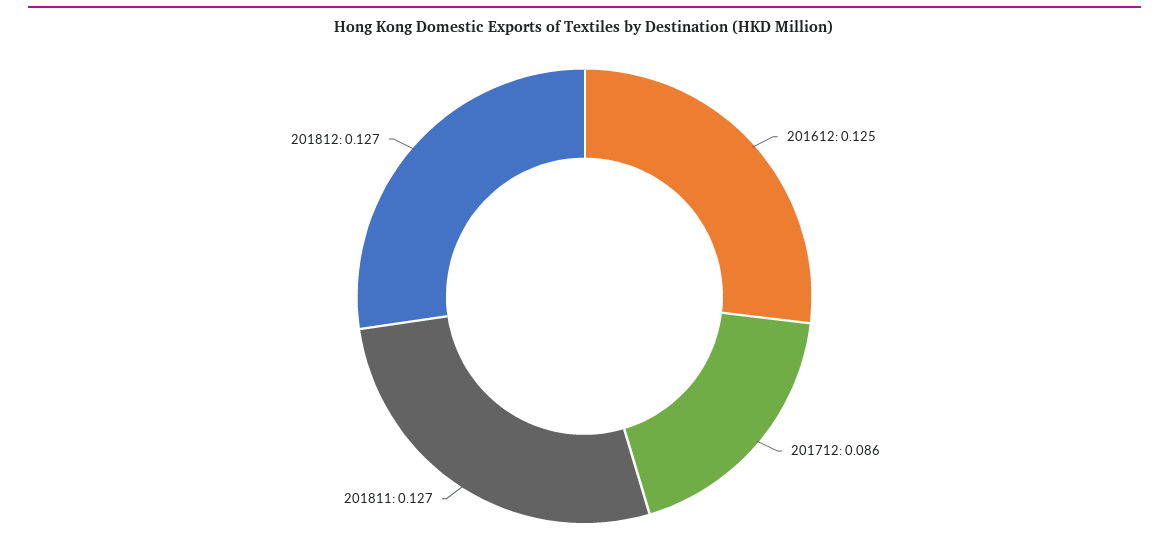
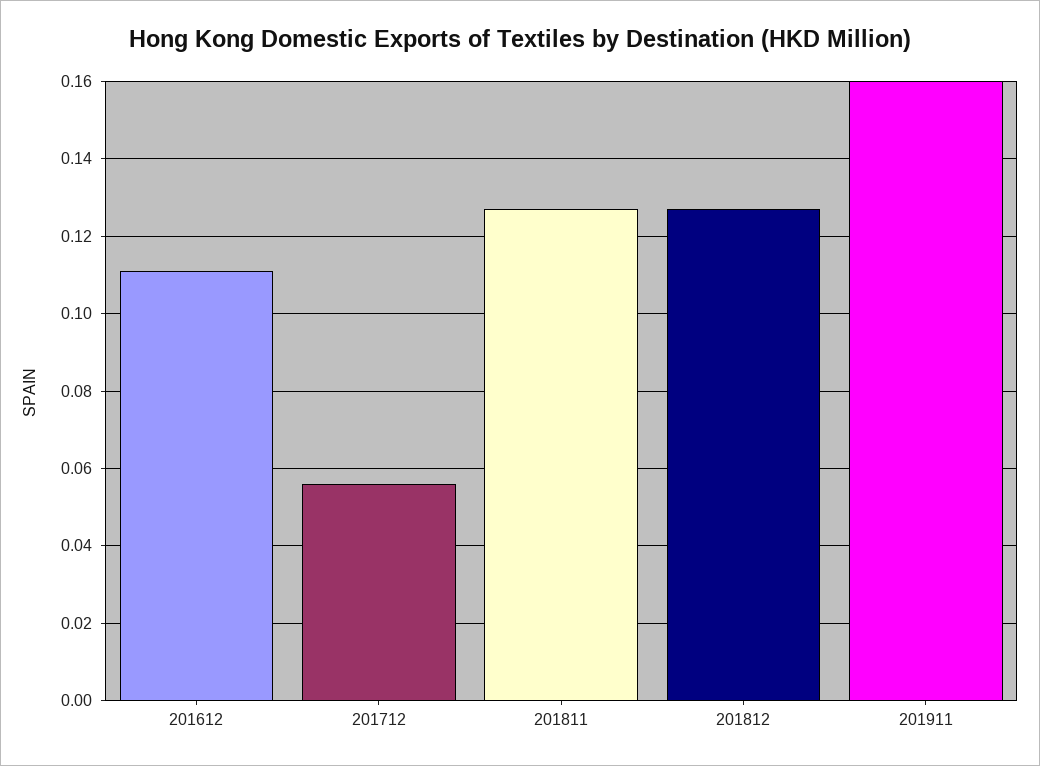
201612: 0.125 -> 0.11
201712: 0.086 -> 0.055
201911: none -> 0.16

